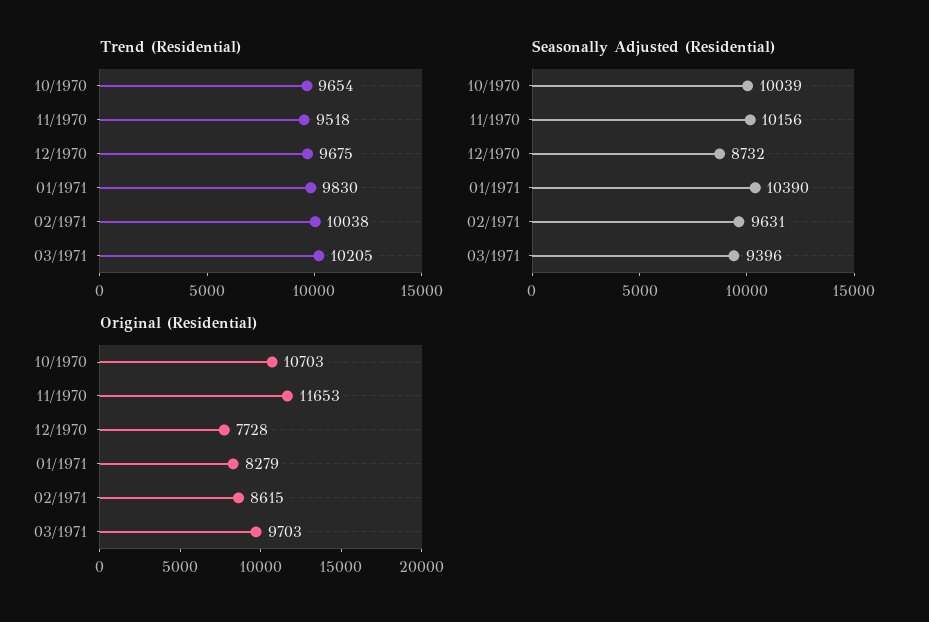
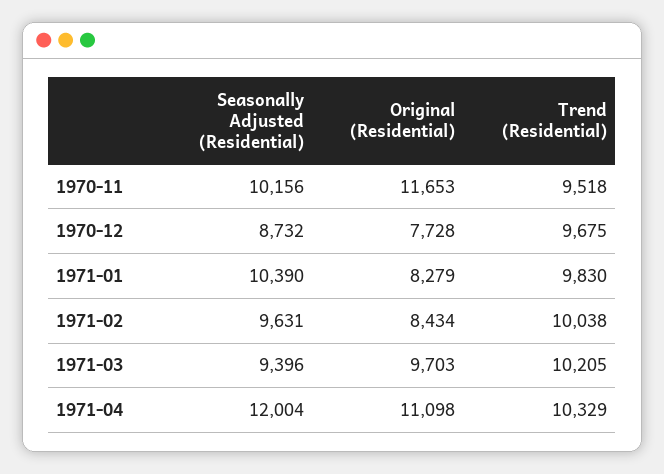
Trend (Residential), 10/1970: 9654 -> none
Seasonally Adjusted (Residential), 10/1970: 10039 -> none
Original (Residential), 10/1970: 10703 -> none
Original (Residential), 02/1971: 8615 -> 8434
Seasonally Adjusted (Residential), 1971-04: none -> 12004
Original (Residential), 1971-04: none -> 11098
Trend (Residential), 1971-04: none -> 10329

